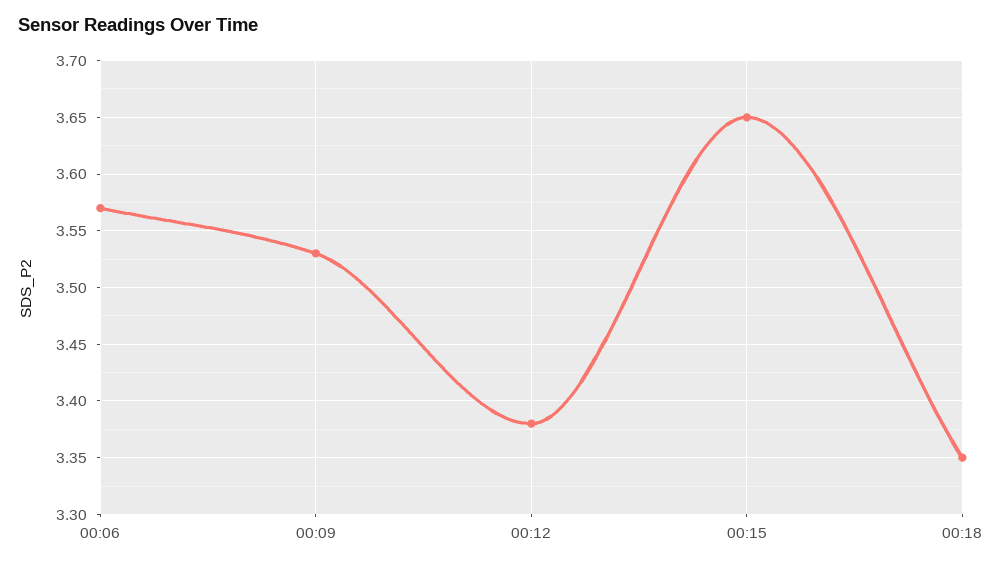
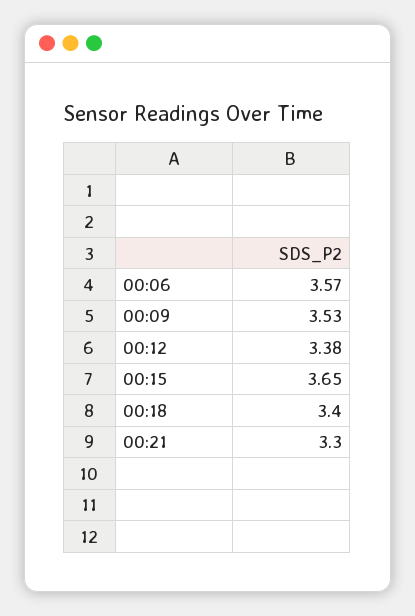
00:18: 3.35 -> 3.4
00:21: none -> 3.3

